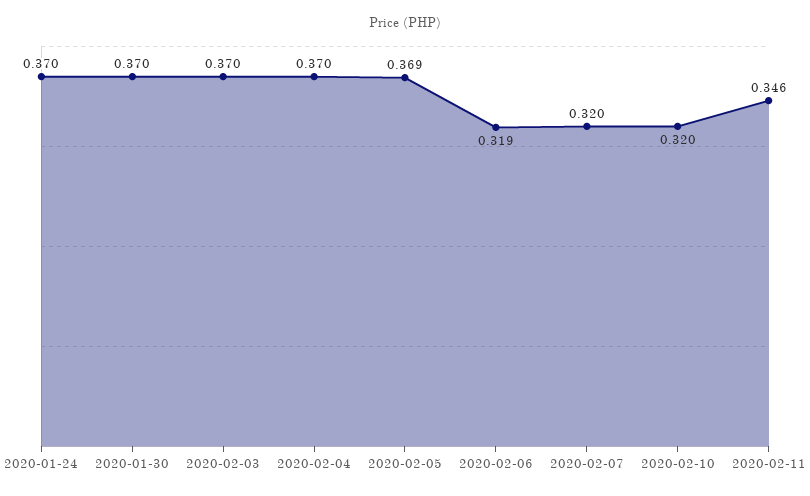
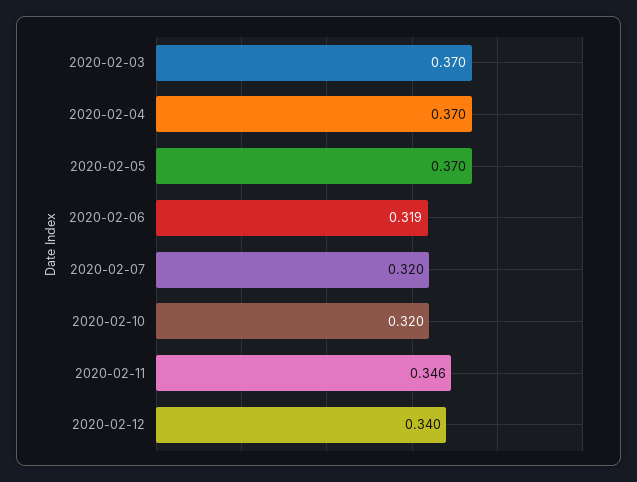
2020-01-24: 0.37 -> none
2020-01-30: 0.37 -> none
2020-02-05: 0.369 -> 0.37
2020-02-12: none -> 0.34

